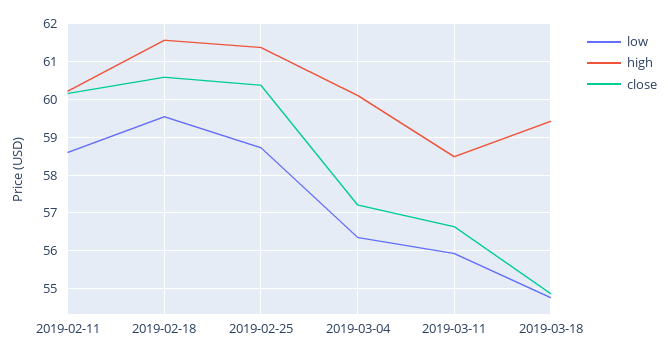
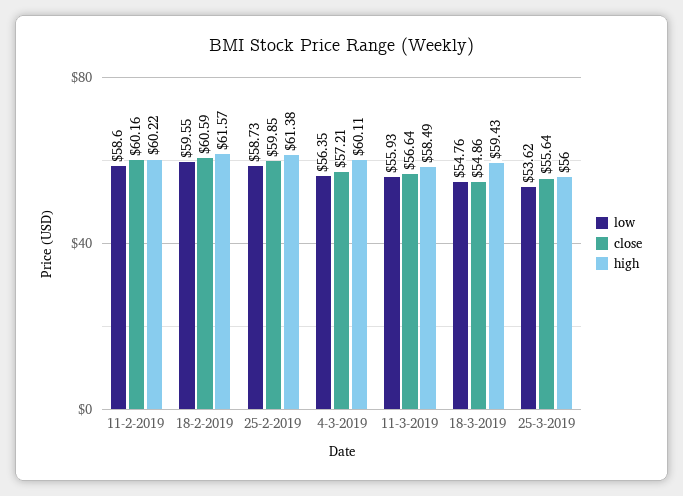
close, 2019-02-25: 60.4 -> 59.85
low, 25-3-2019: none -> 53.62
close, 25-3-2019: none -> 55.64
high, 25-3-2019: none -> 56

